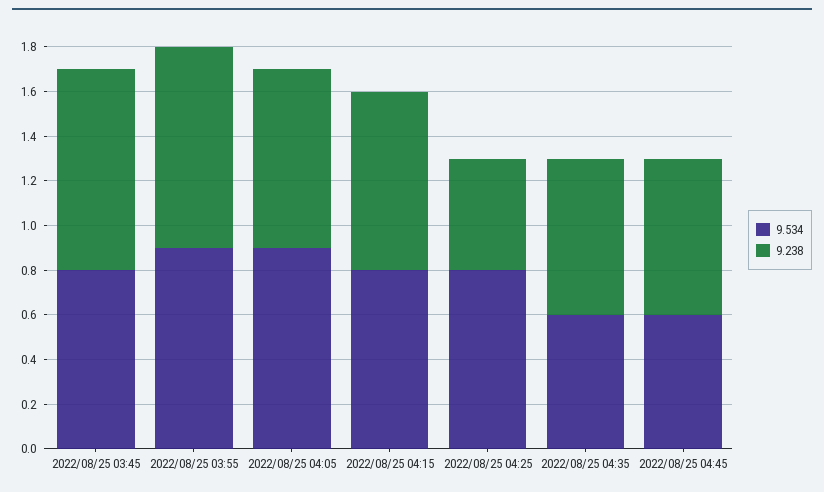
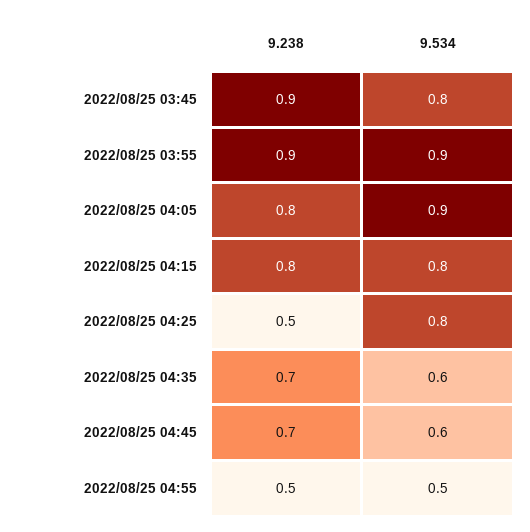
9.238, 2022/08/25 04:55: none -> 0.5
9.534, 2022/08/25 04:55: none -> 0.5

